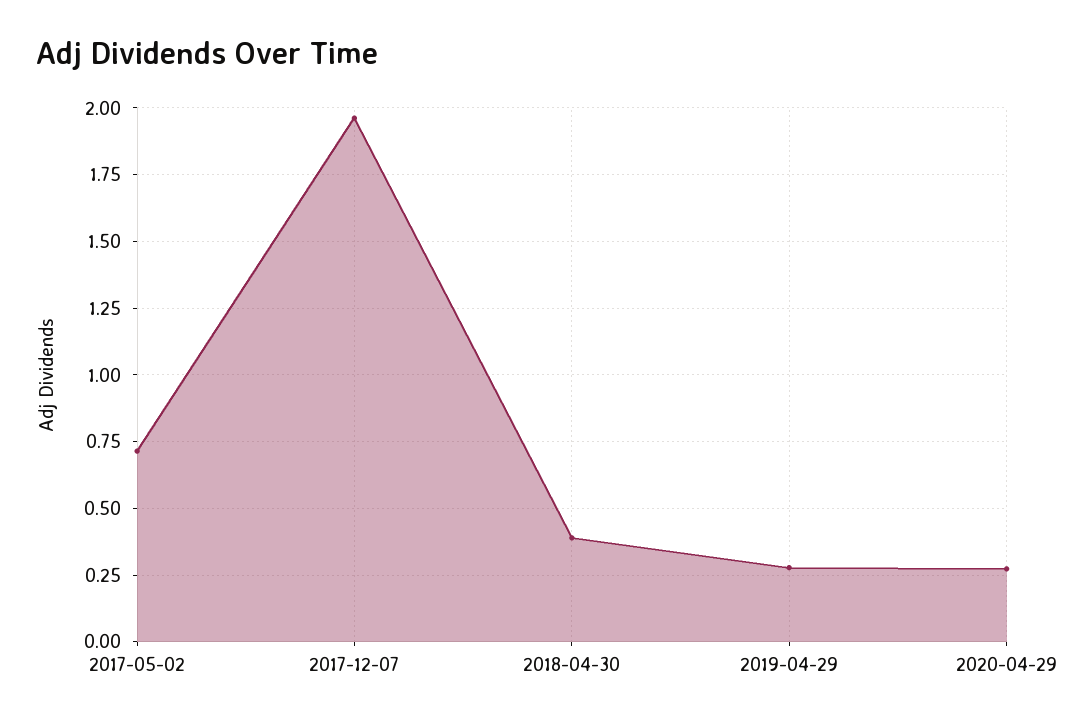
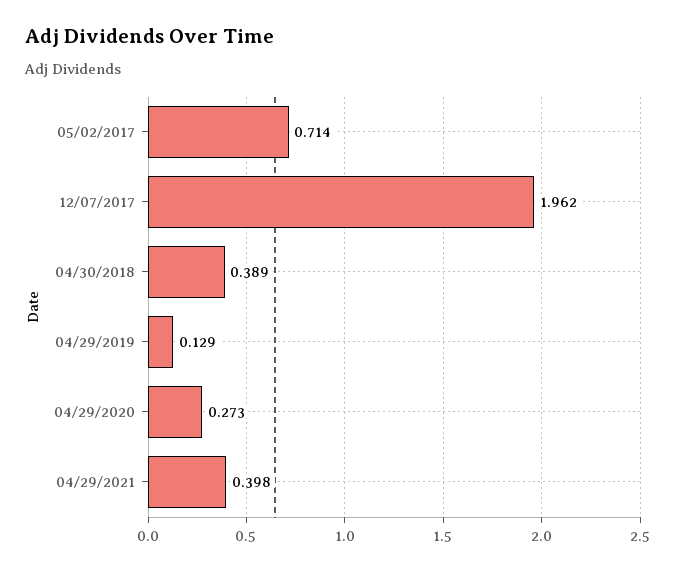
2019-04-29: 0.275 -> 0.129
04/29/2021: none -> 0.398

